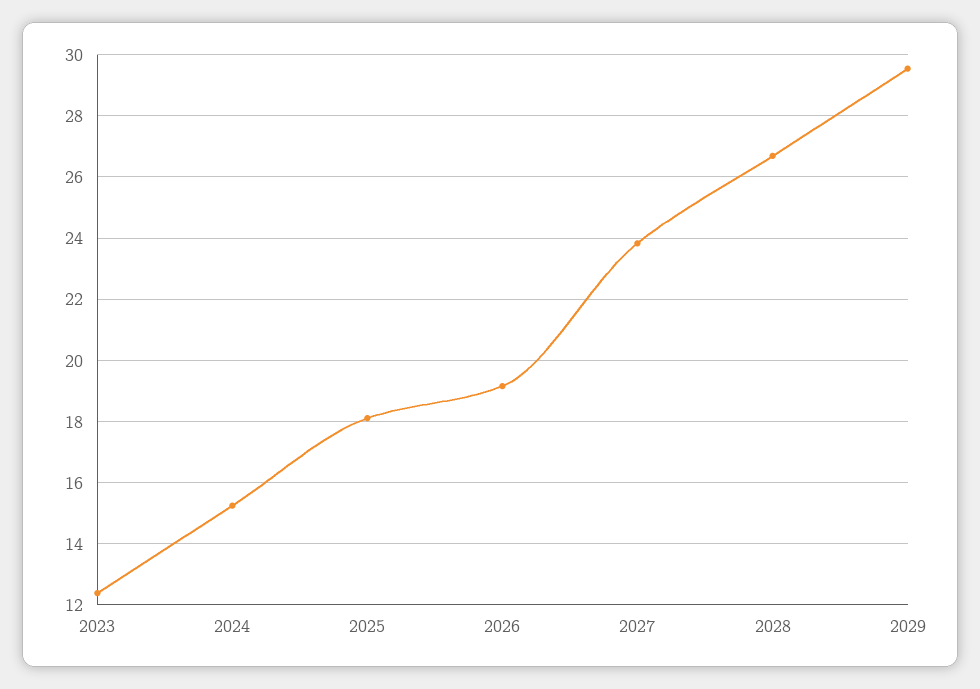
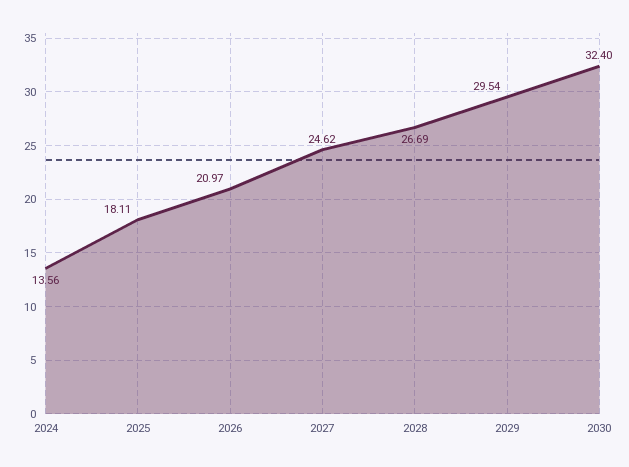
2023: 12.4 -> none
2024: 15.2 -> 13.56
2026: 19.2 -> 20.97
2027: 23.8 -> 24.62
2030: none -> 32.4

